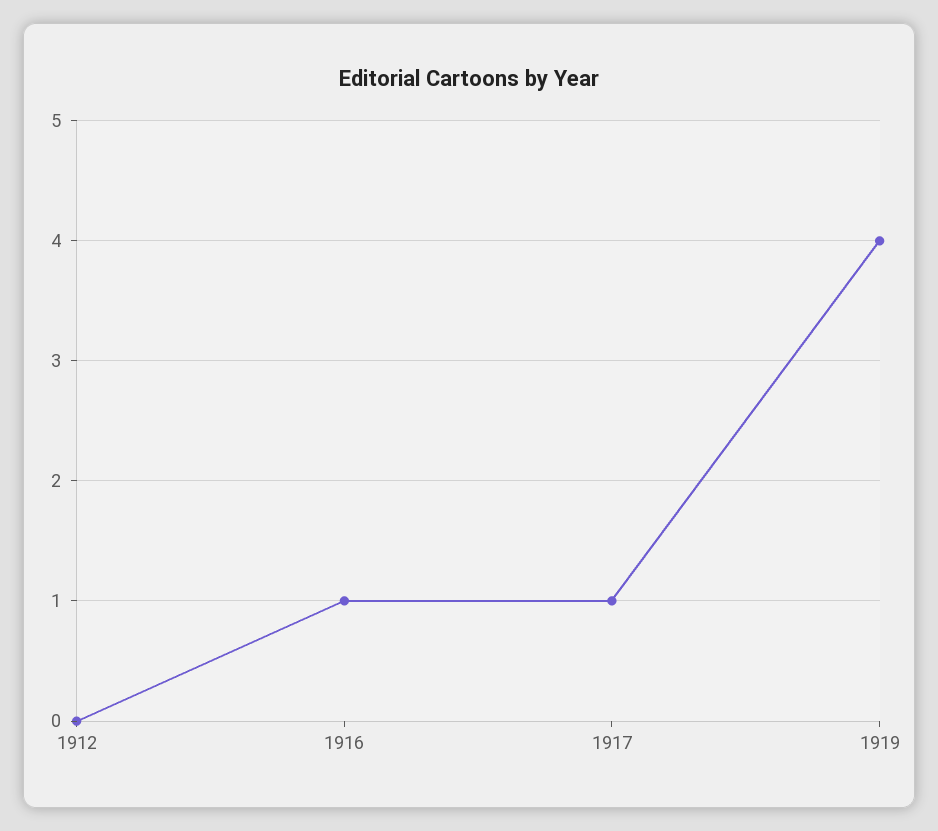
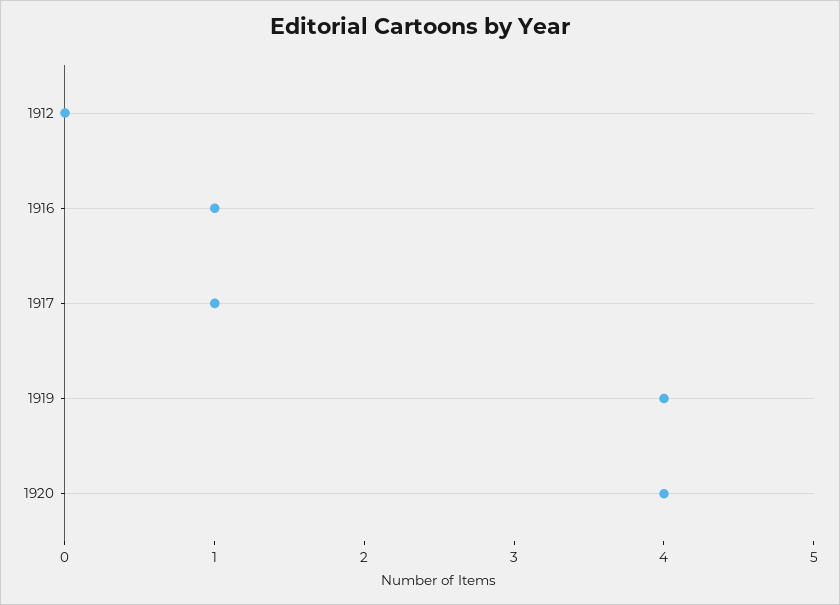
1920: none -> 4

